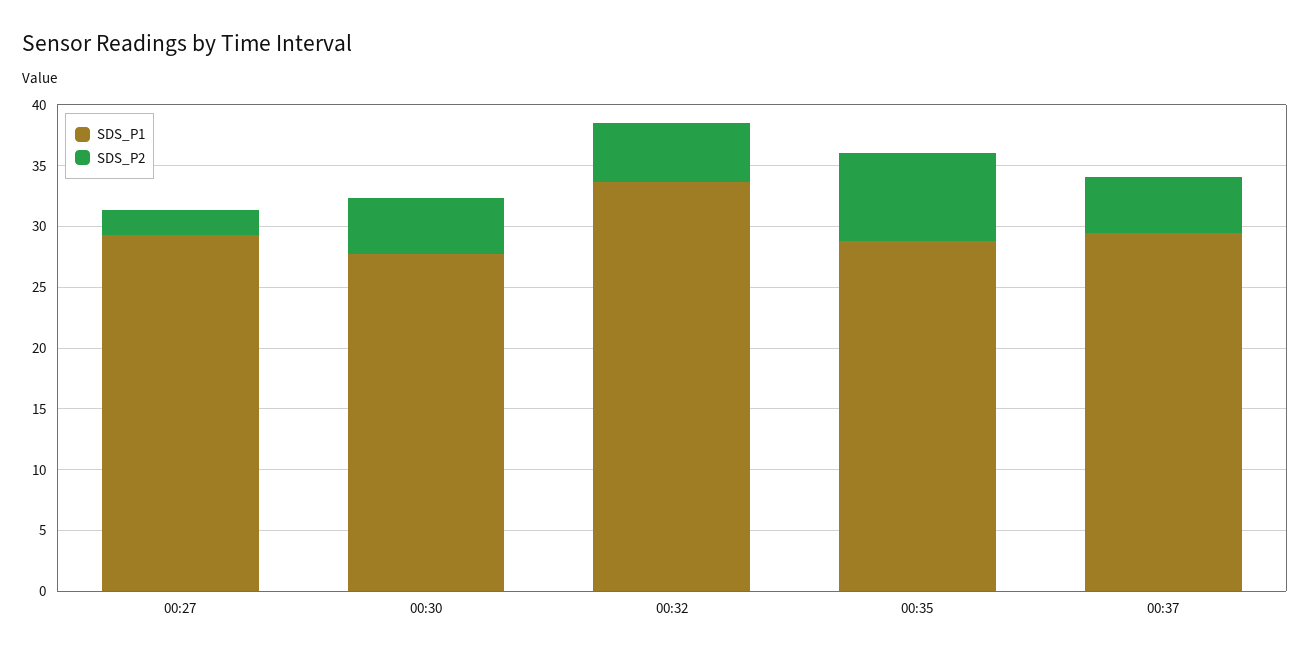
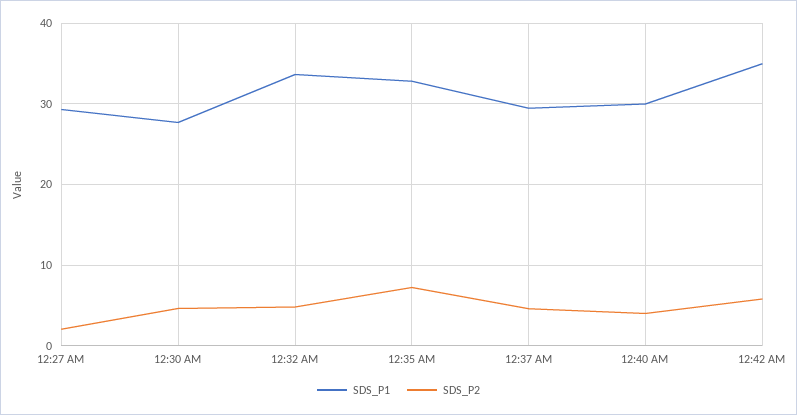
SDS_P1, 00:35: 29 -> 33
SDS_P1, 12:40 AM: none -> 30
SDS_P2, 12:40 AM: none -> 4
SDS_P1, 12:42 AM: none -> 35
SDS_P2, 12:42 AM: none -> 6

